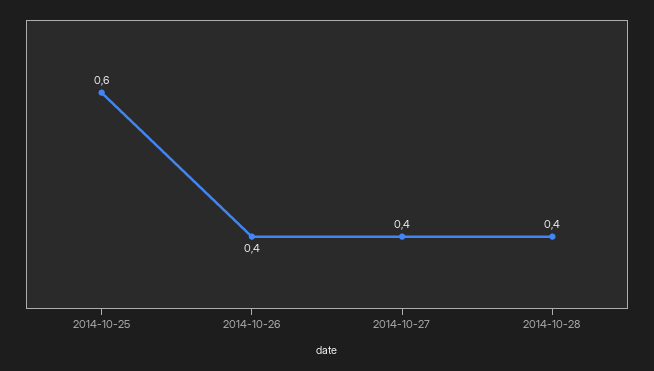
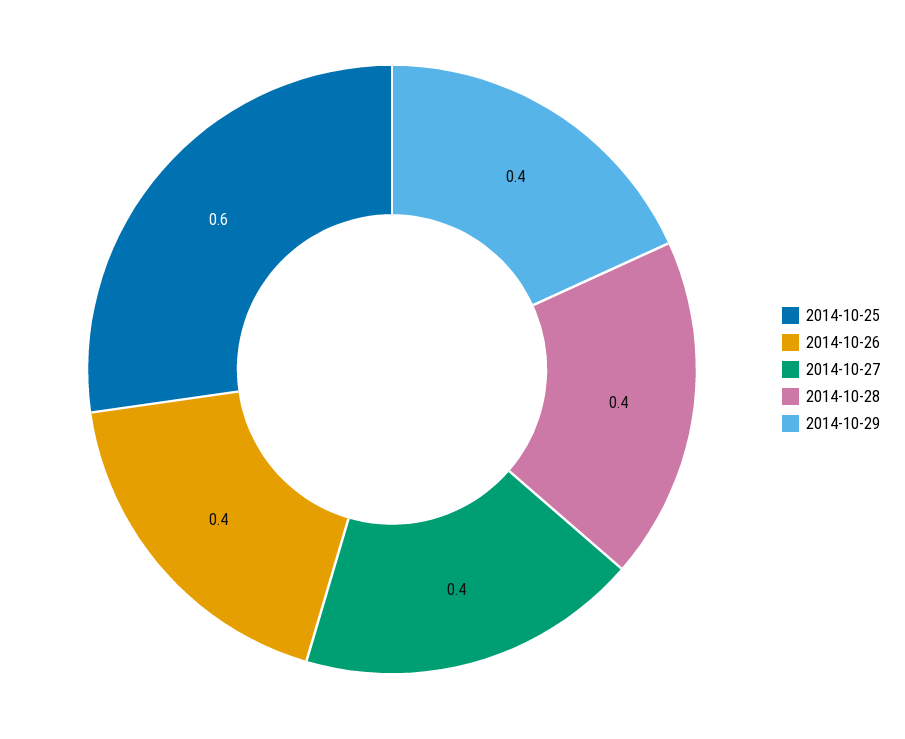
2014-10-29: none -> 0.4

